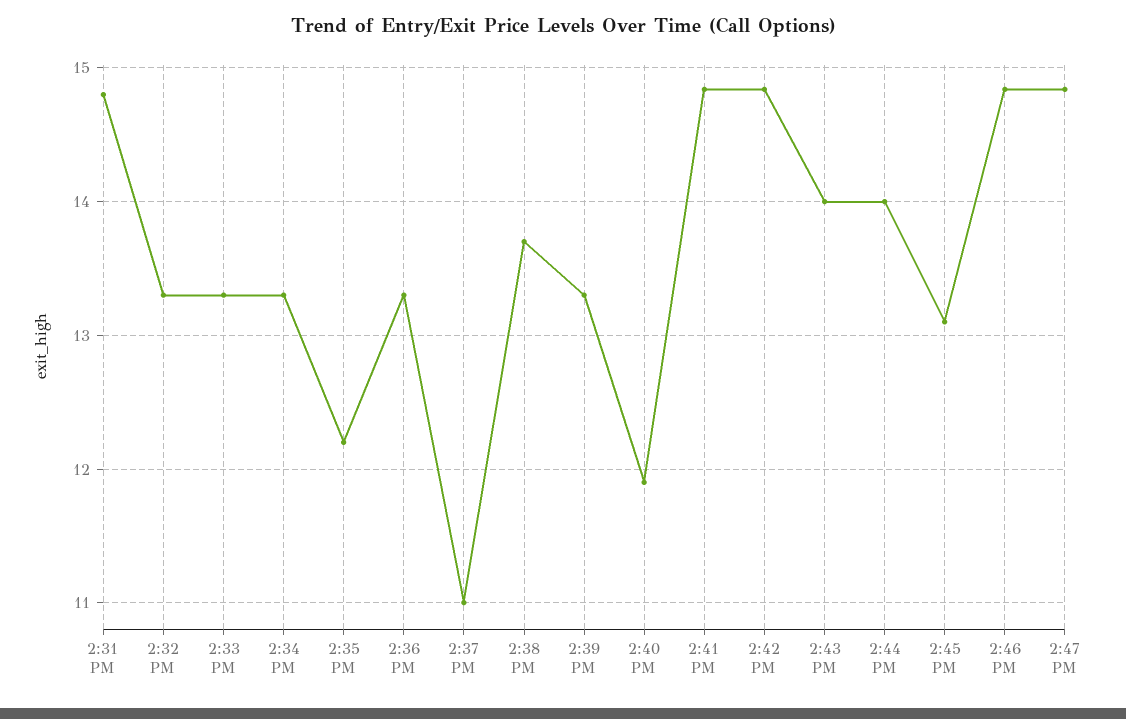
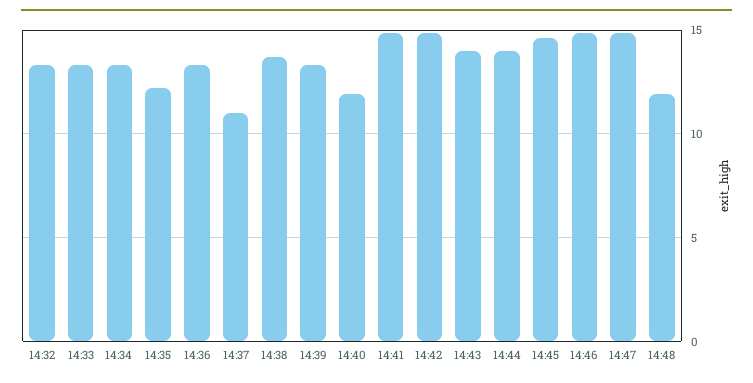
2:31 PM: 14.8 -> none
2:45 PM: 13.1 -> 14.5
14:48: none -> 12

